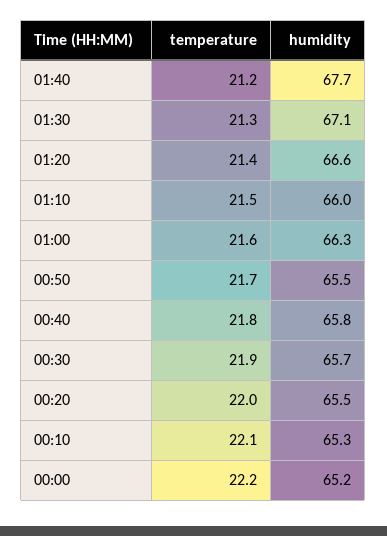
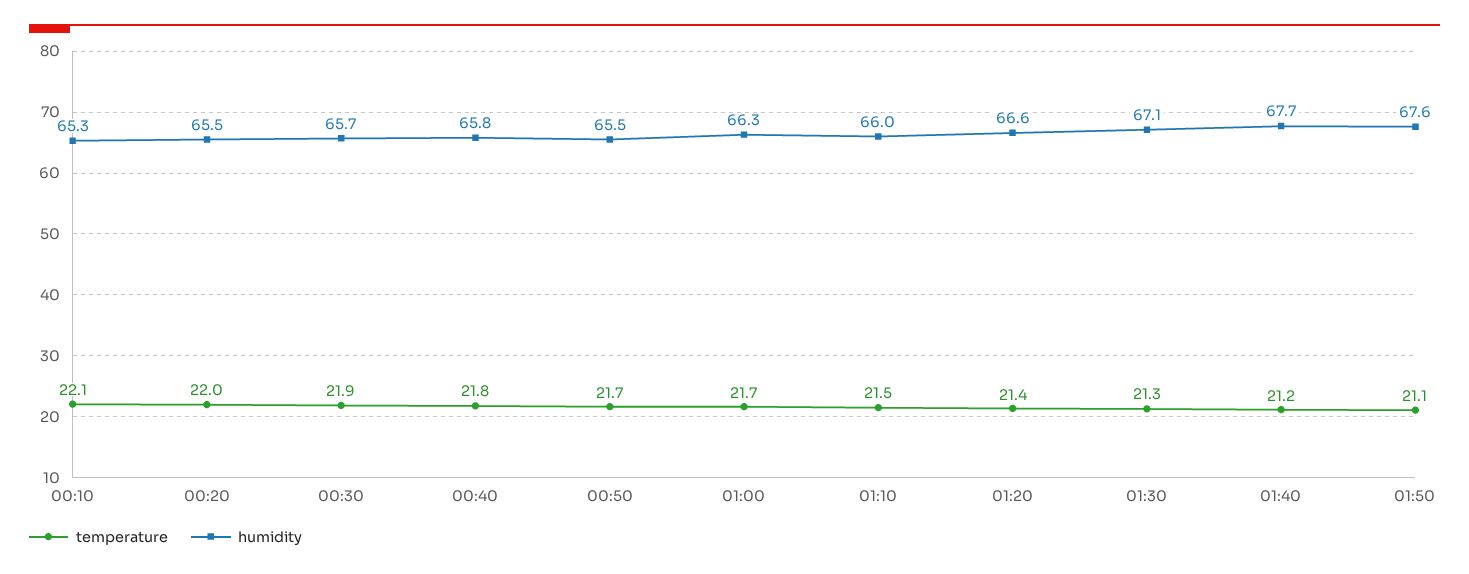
temperature, 01:00: 21.6 -> 21.7
temperature, 00:00: 22.2 -> none
humidity, 00:00: 65.2 -> none
temperature, 01:50: none -> 21.1
humidity, 01:50: none -> 67.6

